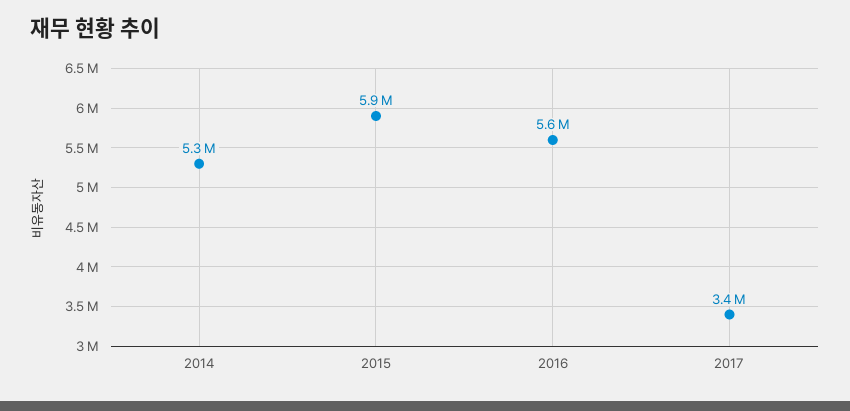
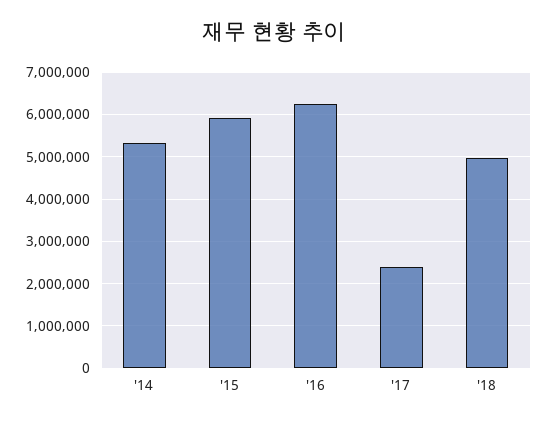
2016: 5600000 -> 6200000
2017: 3400000 -> 2400000
'18: none -> 5000000

